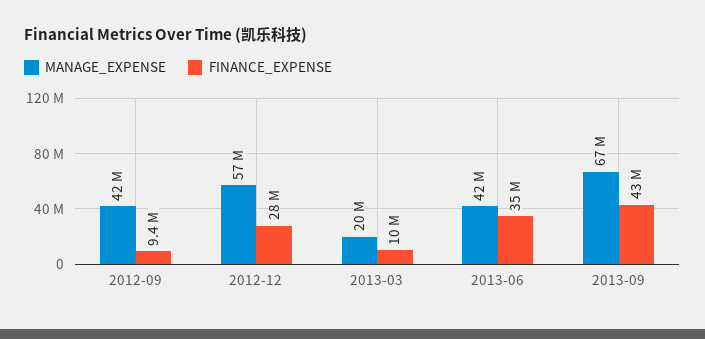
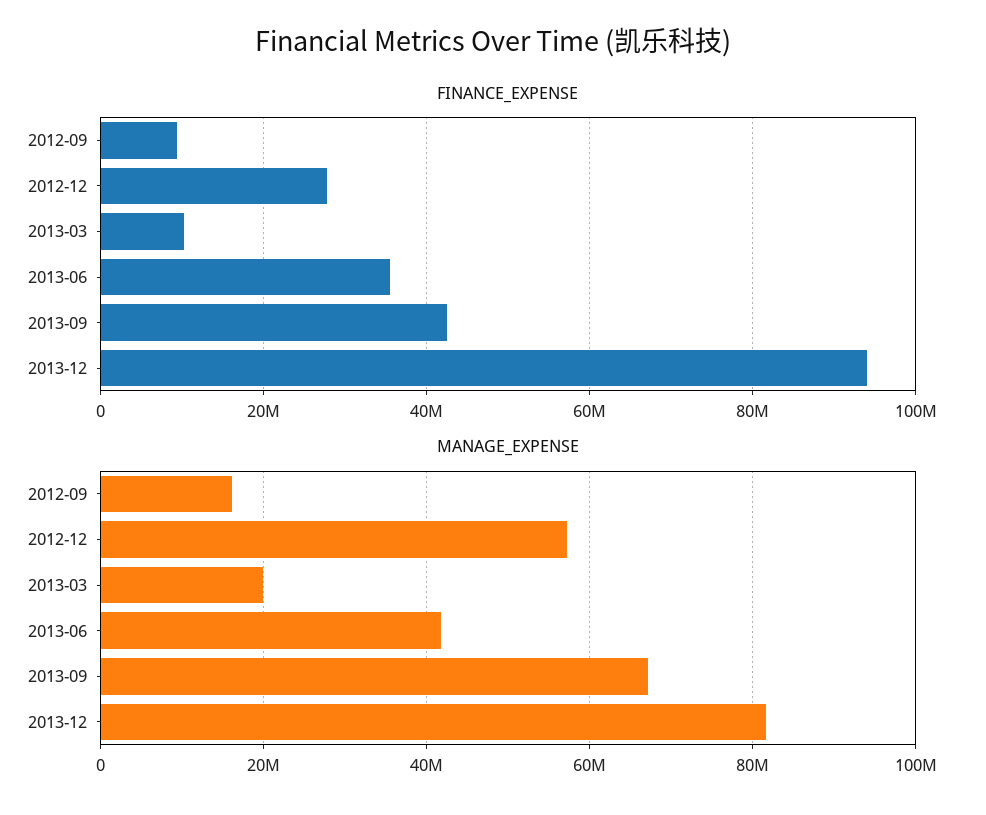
MANAGE_EXPENSE, 2012-09: 42000000 -> 16000000
FINANCE_EXPENSE, 2013-12: none -> 94000000
MANAGE_EXPENSE, 2013-12: none -> 82000000

